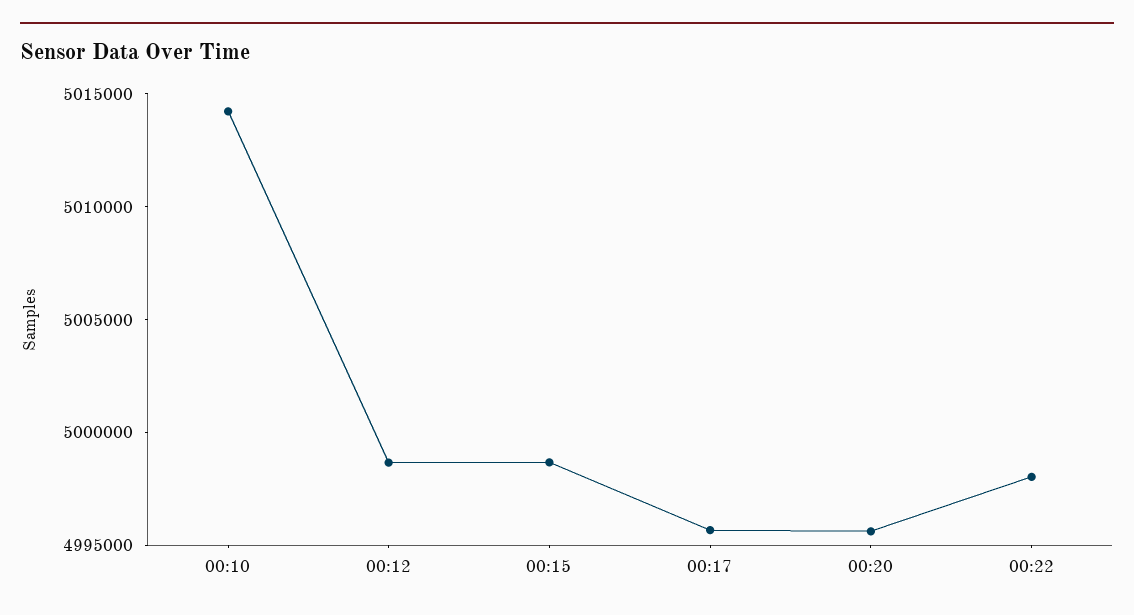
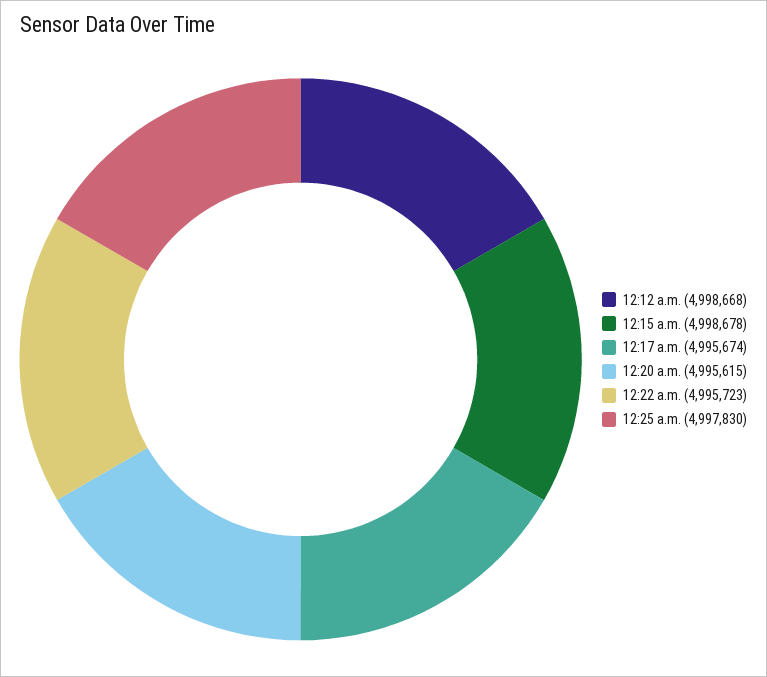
00:10: 5014000 -> none
00:22: 4998000 -> 4995723
12:25 a.m.: none -> 4997830

